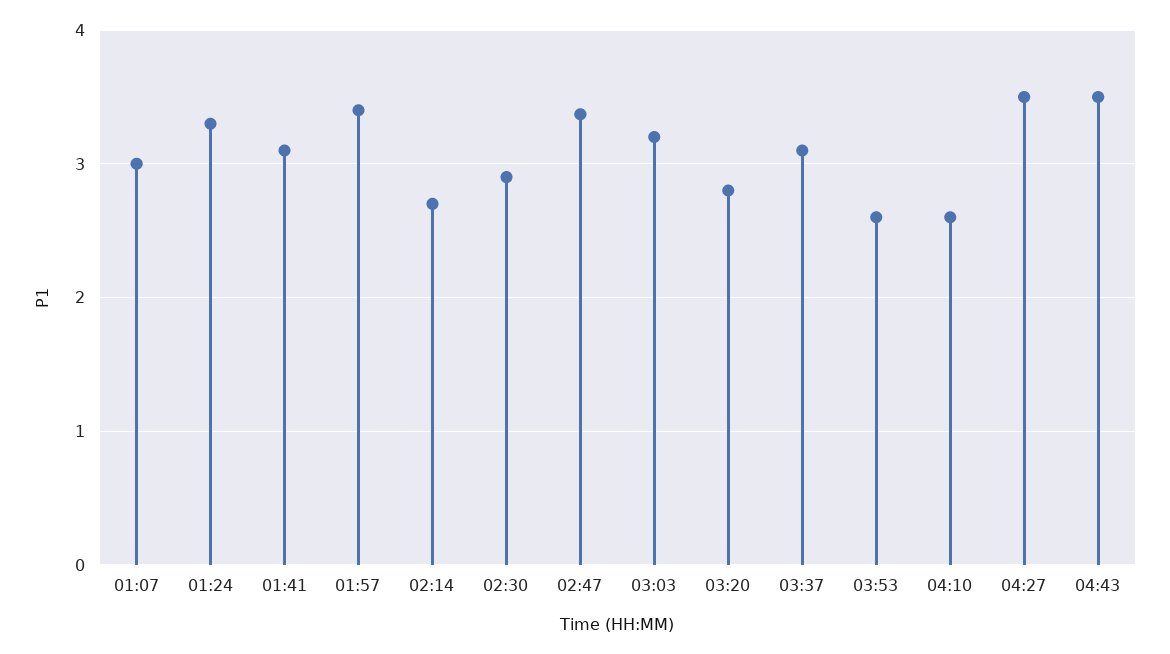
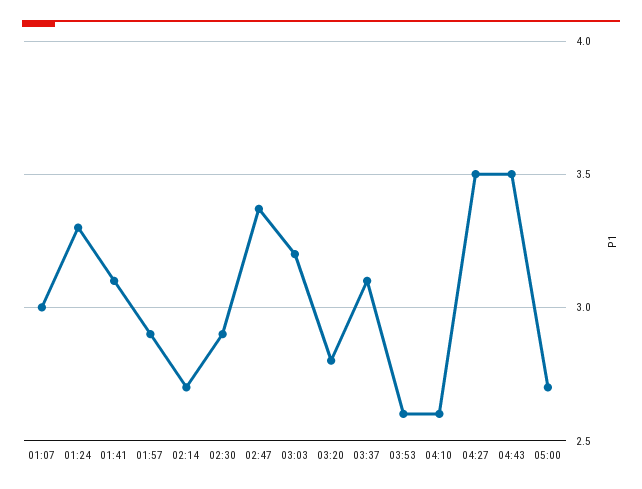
01:57: 3.4 -> 2.9
05:00: none -> 2.7

